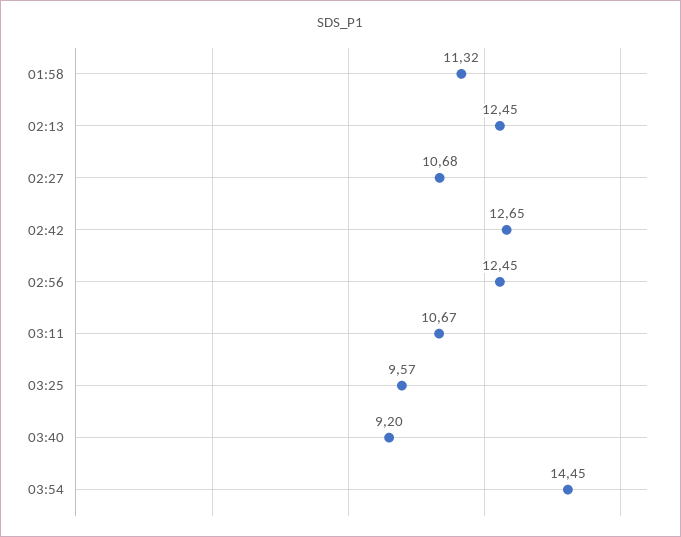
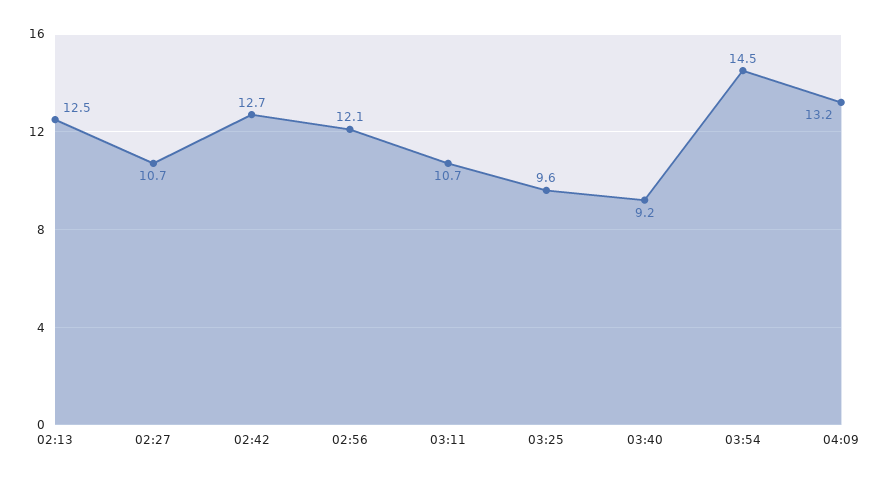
01:58: 11.32 -> none
02:56: 12.45 -> 12.1
04:09: none -> 13.2

